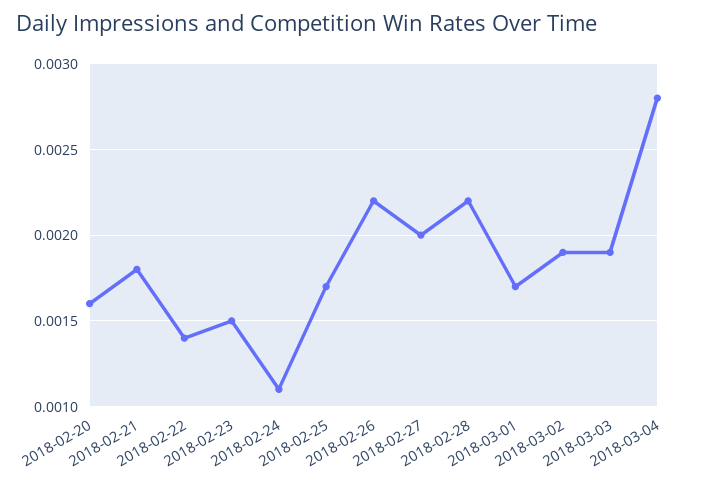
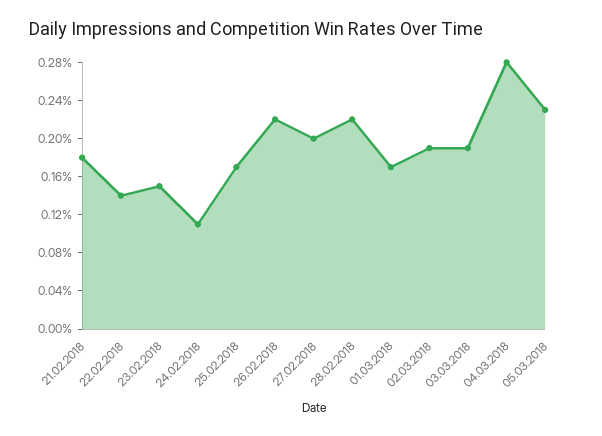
2018-02-20: 0.0016 -> none
05.03.2018: none -> 0.0023

